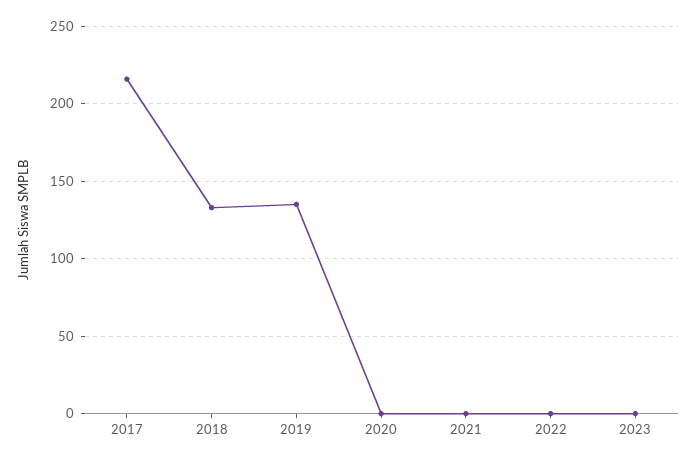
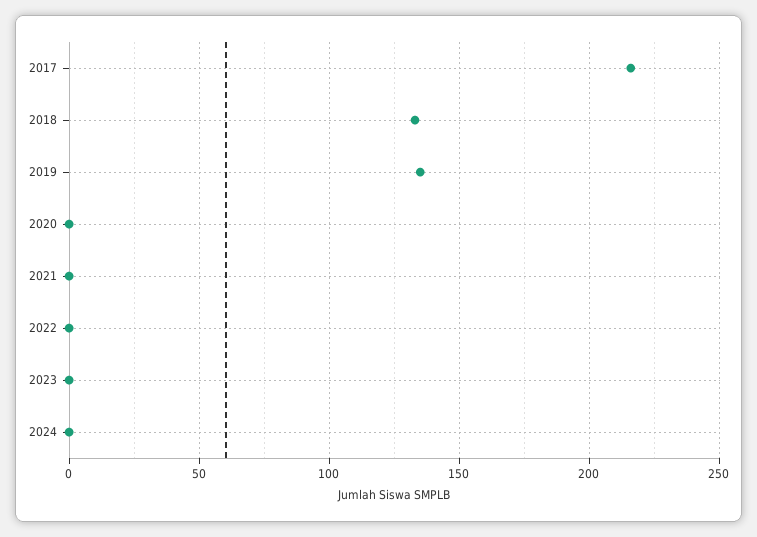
2024: none -> 0

